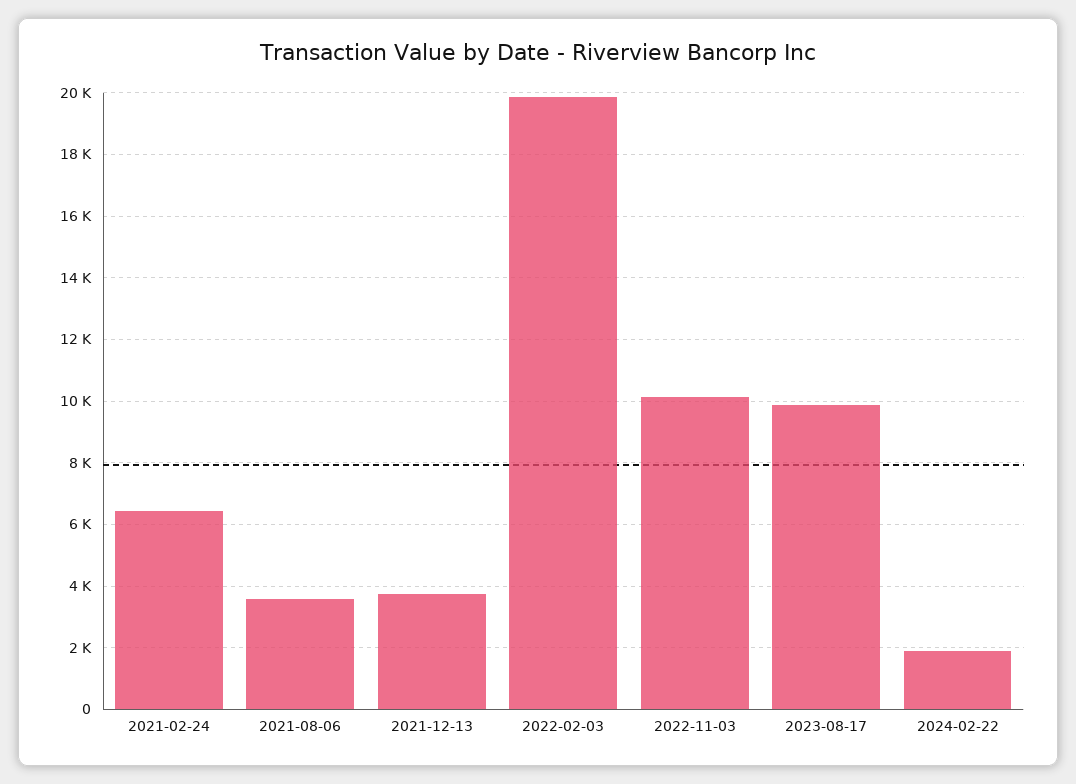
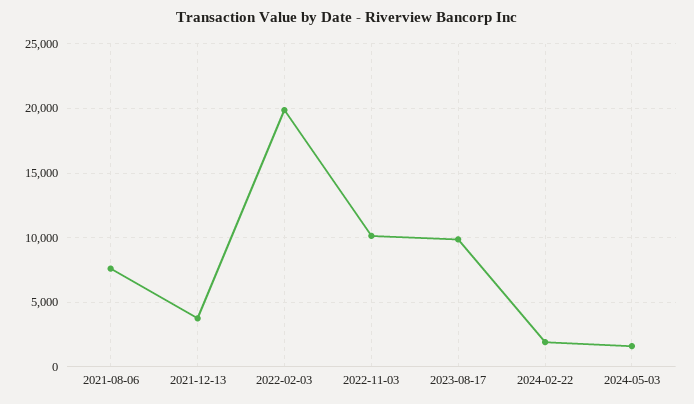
2021-02-24: 6400 -> none
2021-08-06: 3600 -> 7500
2024-05-03: none -> 1500

